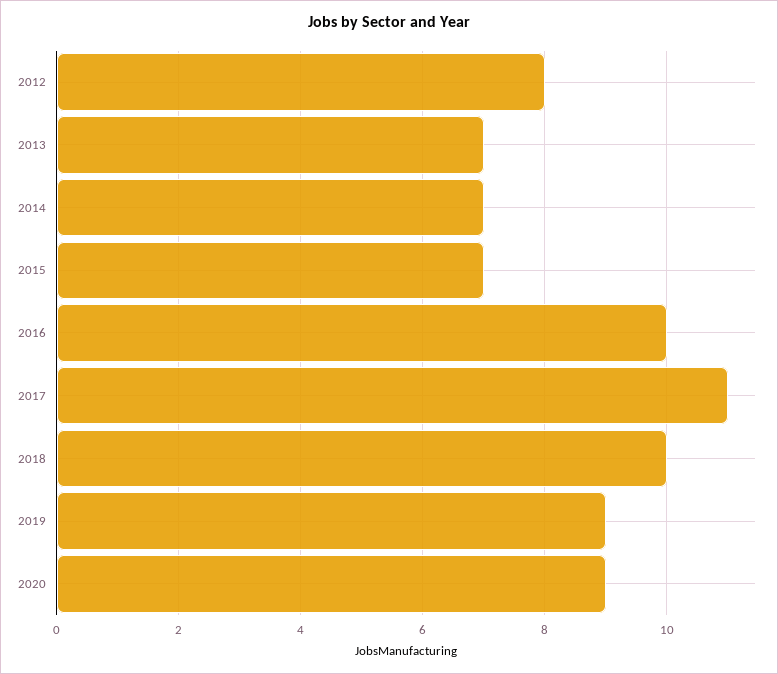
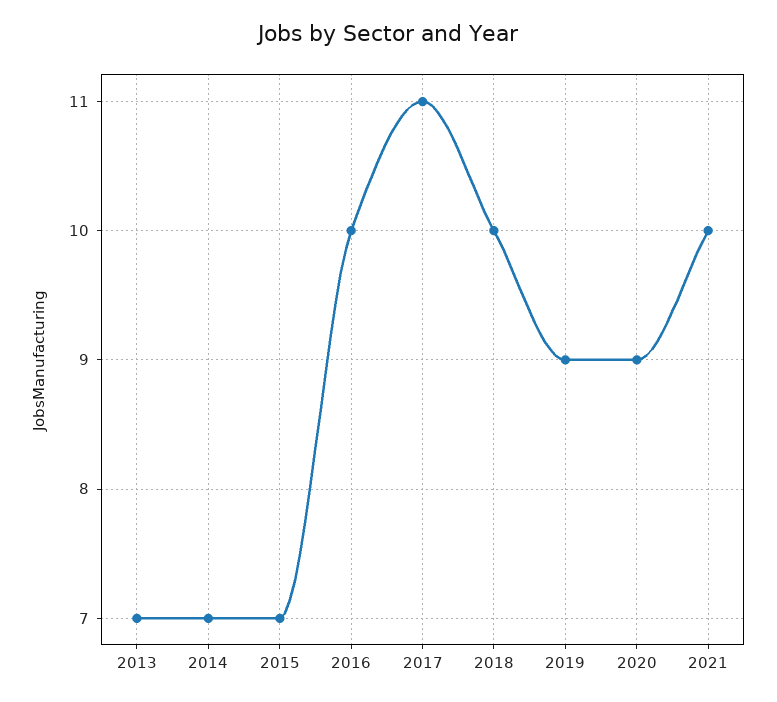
2012: 8 -> none
2021: none -> 10

